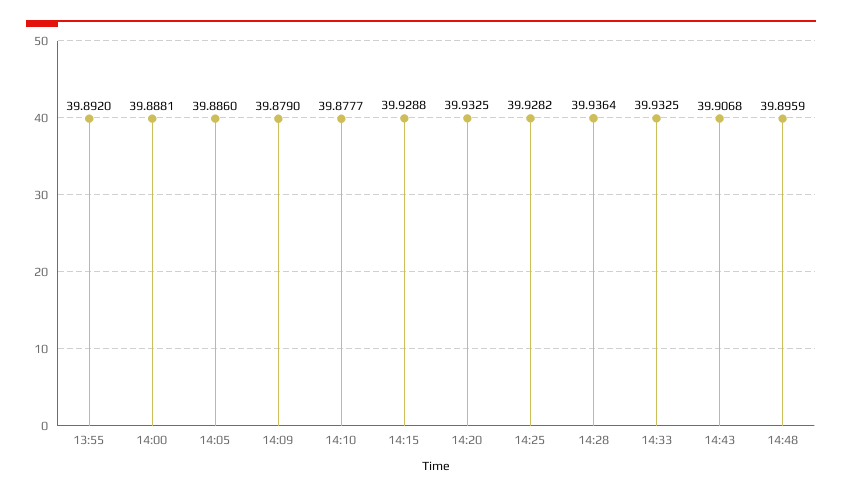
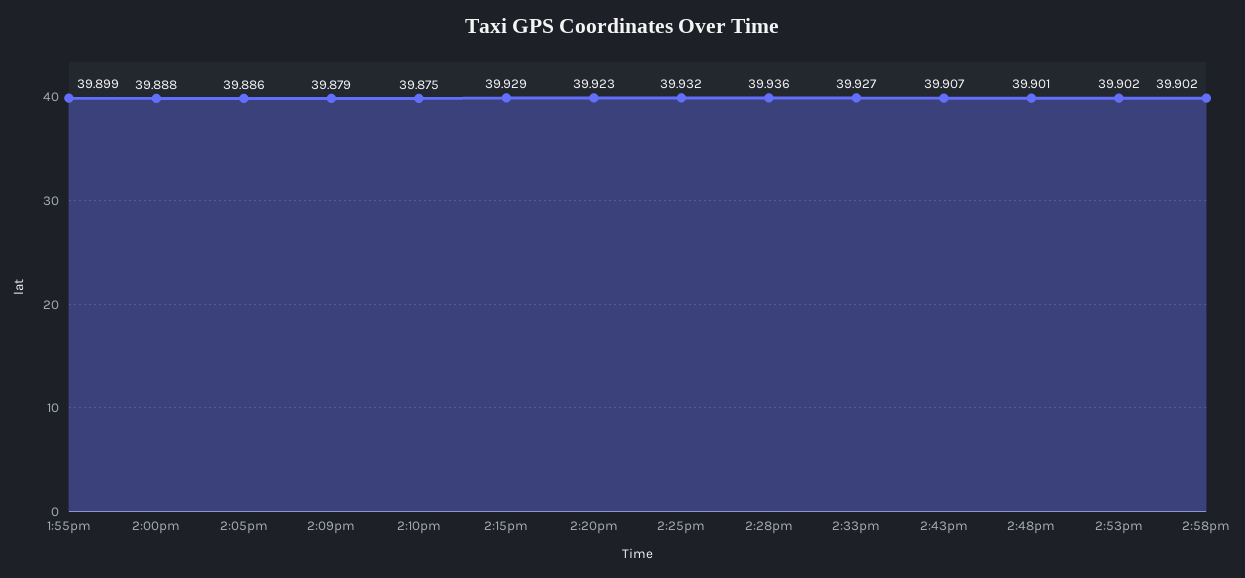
13:55: 39.892 -> 39.899
14:10: 39.8777 -> 39.875
14:20: 39.9325 -> 39.923
14:25: 39.9282 -> 39.932
14:33: 39.9325 -> 39.927
14:48: 39.8959 -> 39.901
2:53pm: none -> 39.902
2:58pm: none -> 39.902

